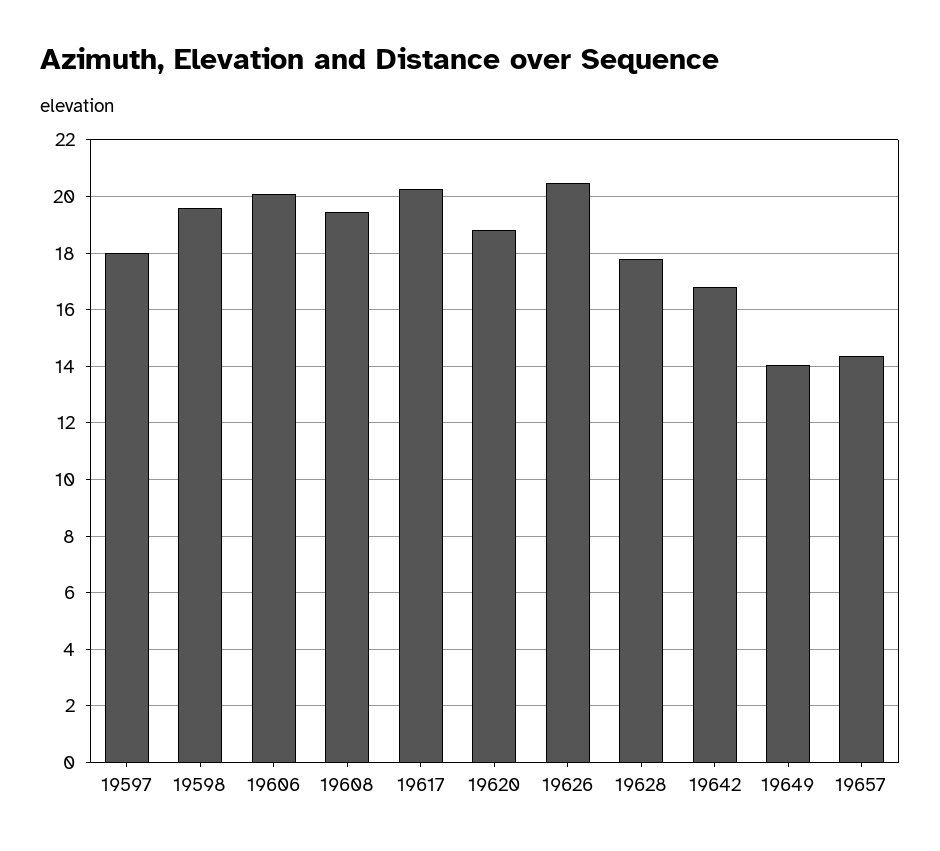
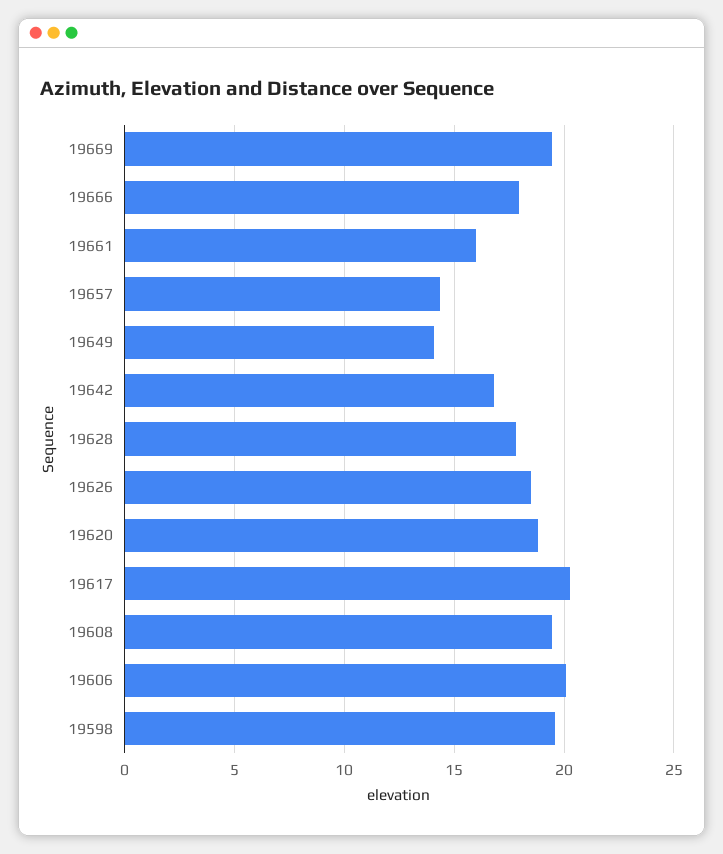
19597: 18 -> none
19626: 20.5 -> 18.5
19669: none -> 19.5
19666: none -> 18
19661: none -> 16

